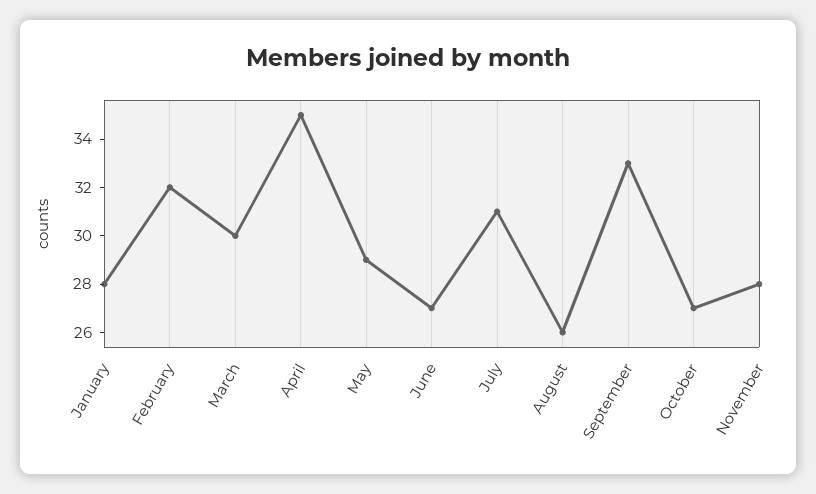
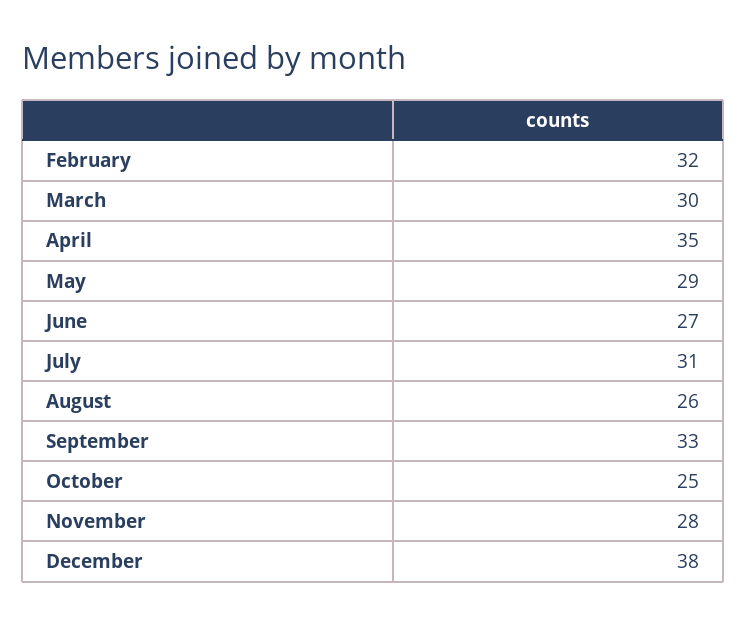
January: 28 -> none
October: 27 -> 25
December: none -> 38

